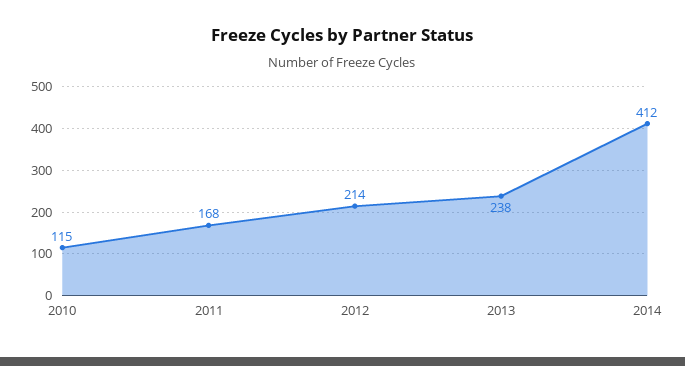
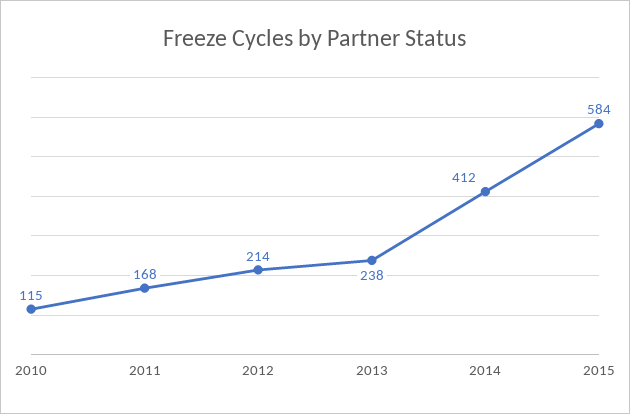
2015: none -> 584

